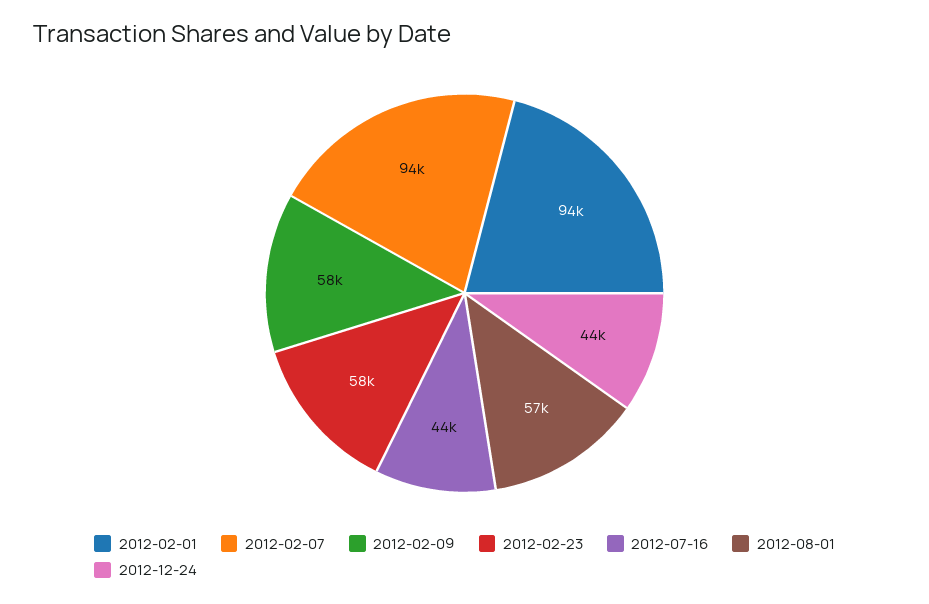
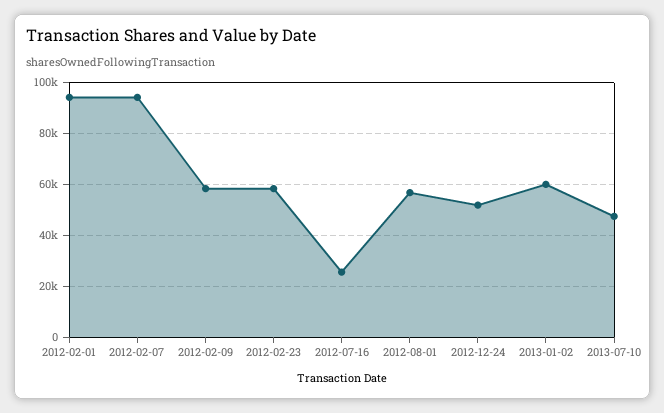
2012-07-16: 44000 -> 25000
2012-12-24: 44000 -> 52500
2013-01-02: none -> 60000
2013-07-10: none -> 47500

